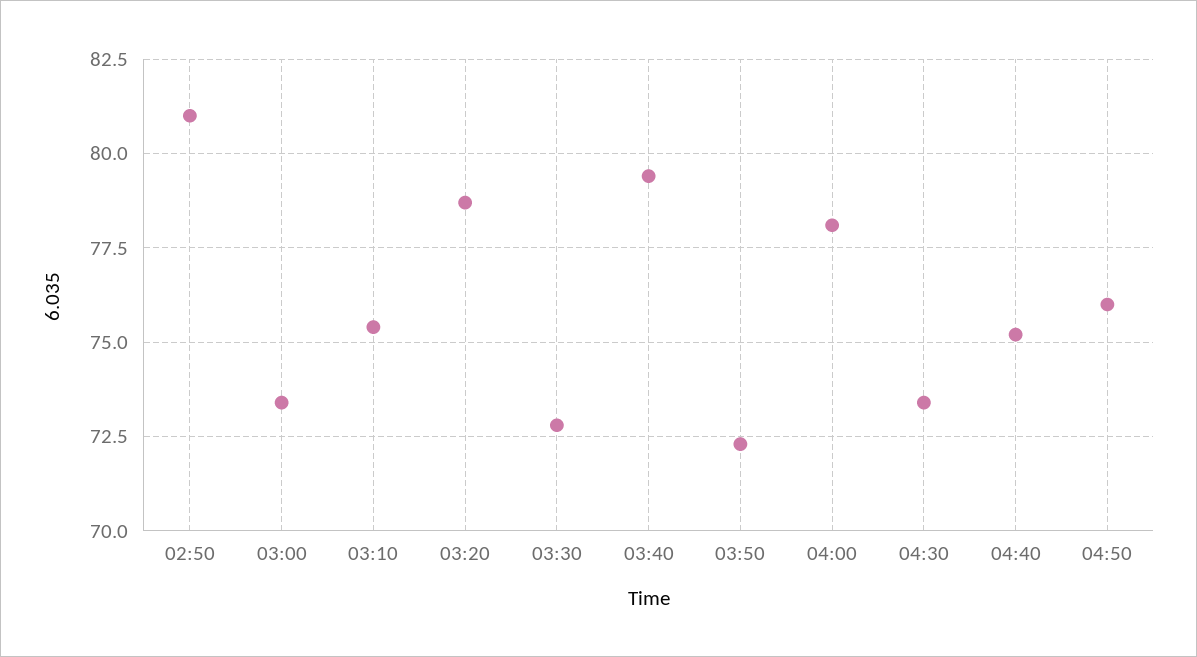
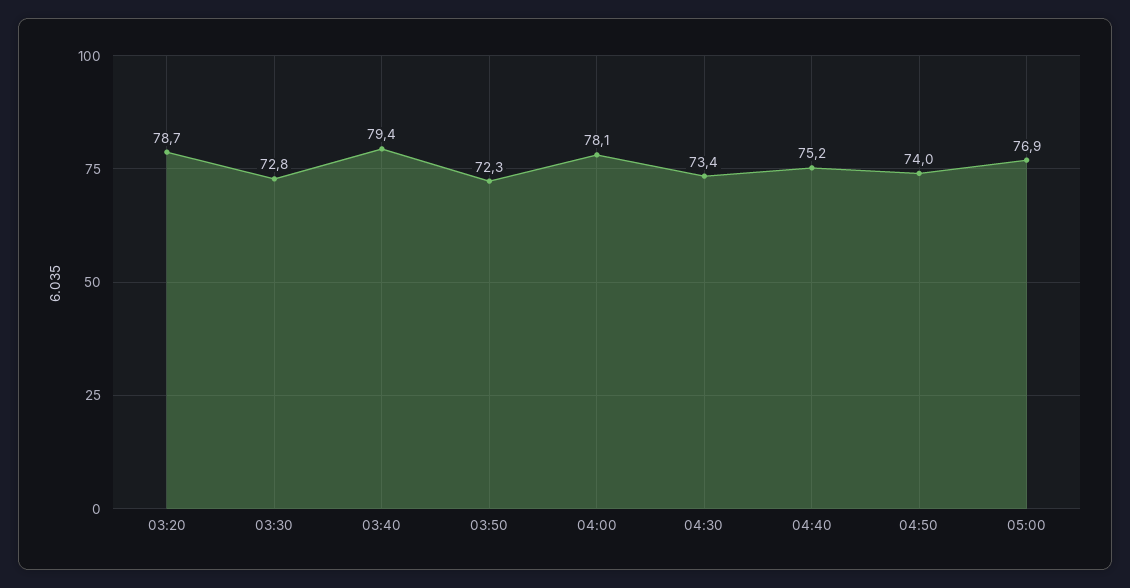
02:50: 81 -> none
03:00: 73.5 -> none
03:10: 75.5 -> none
04:50: 76 -> 74
05:00: none -> 76.9

